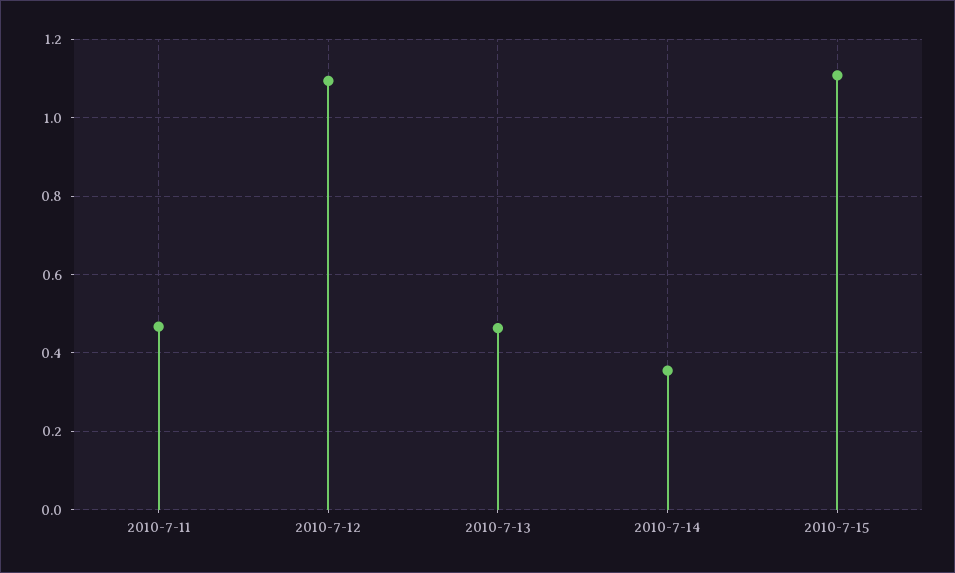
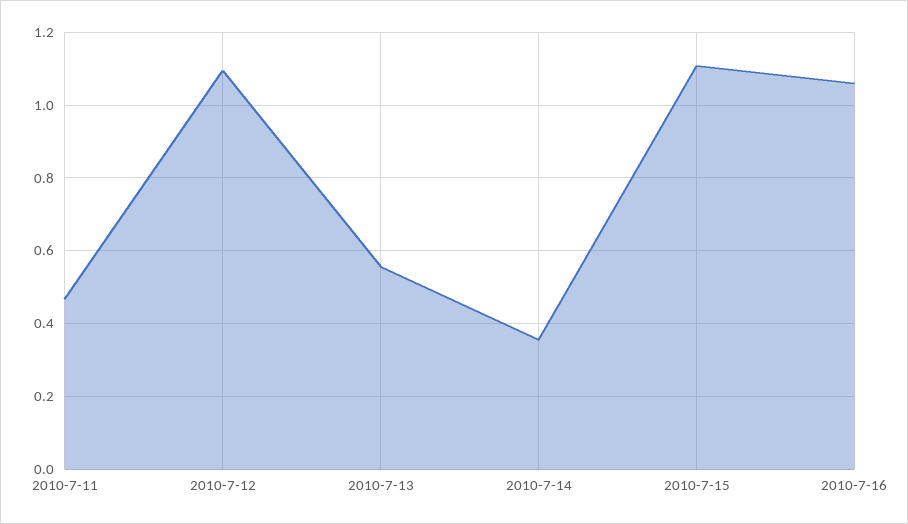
2010-7-13: 0.46 -> 0.56
2010-7-16: none -> 1.06

